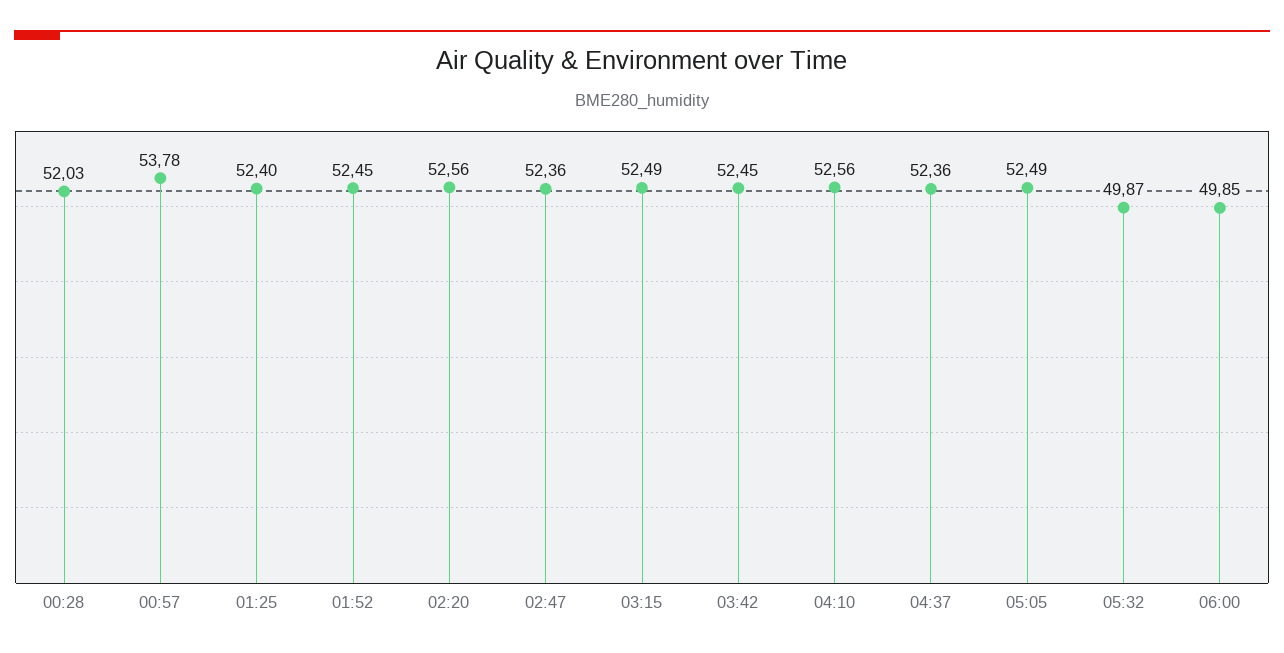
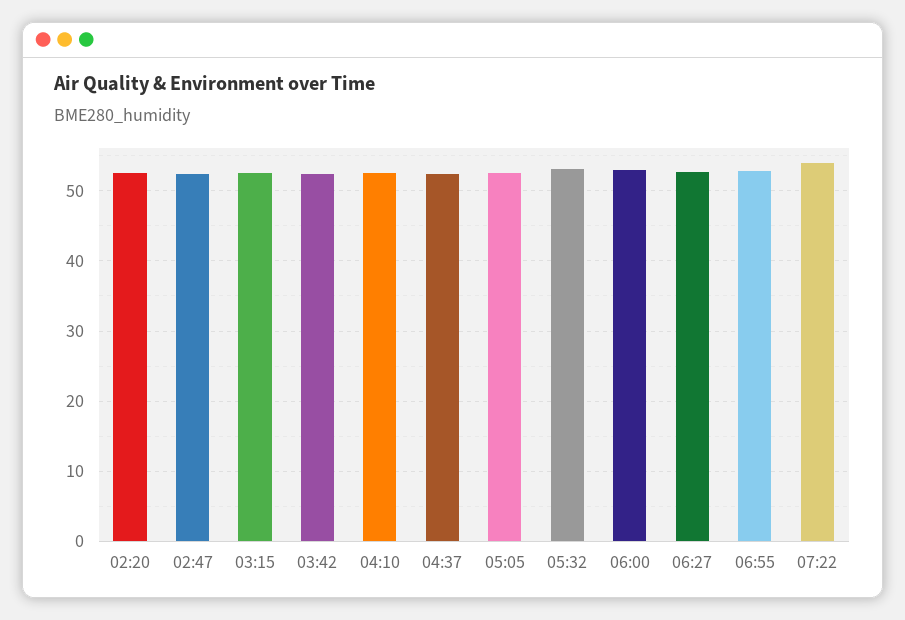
00:28: 52.03 -> none
00:57: 53.78 -> none
01:25: 52.4 -> none
01:52: 52.45 -> none
05:32: 49.87 -> 53
06:00: 49.85 -> 53
06:27: none -> 53
06:55: none -> 53
07:22: none -> 54

